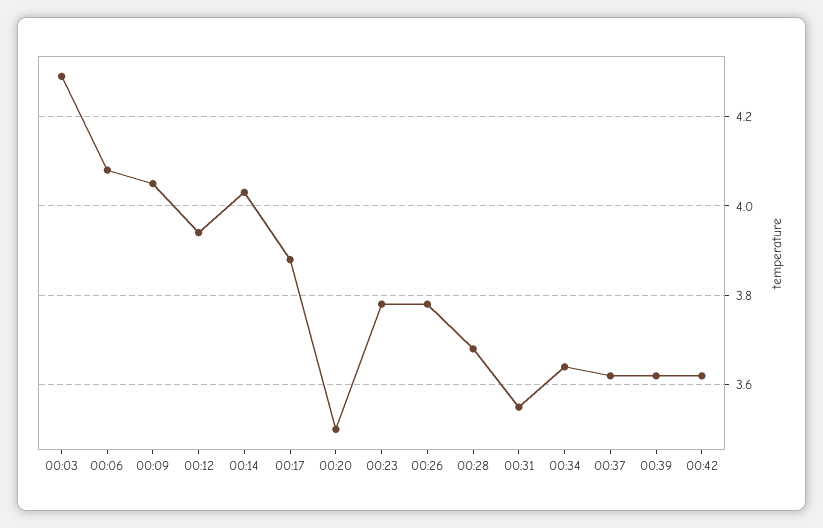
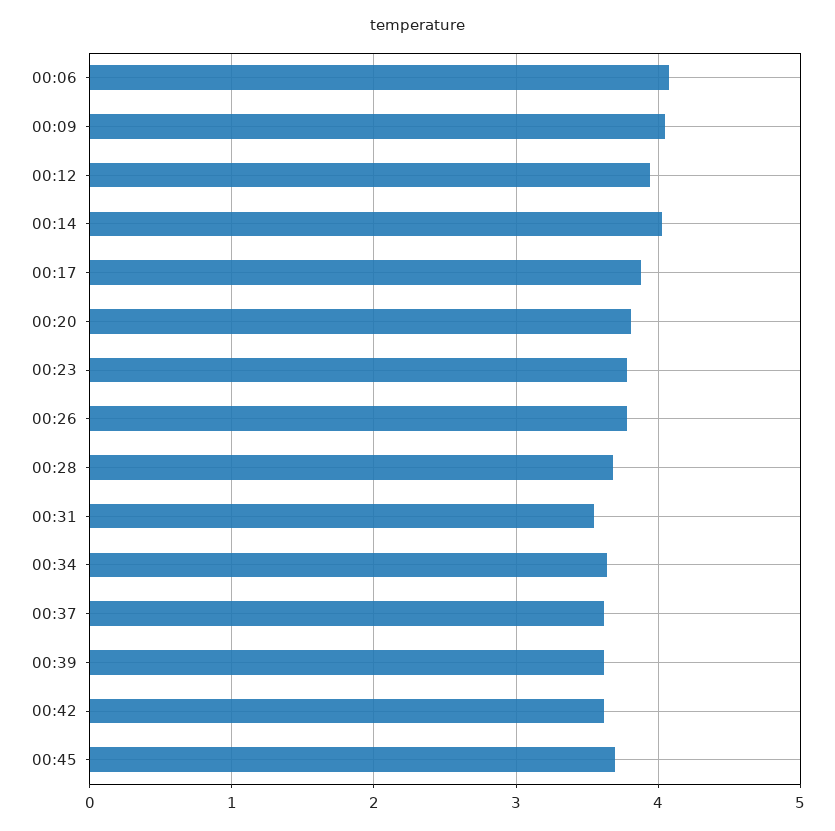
00:03: 4.3 -> none
00:20: 3.5 -> 3.8
00:45: none -> 3.7

